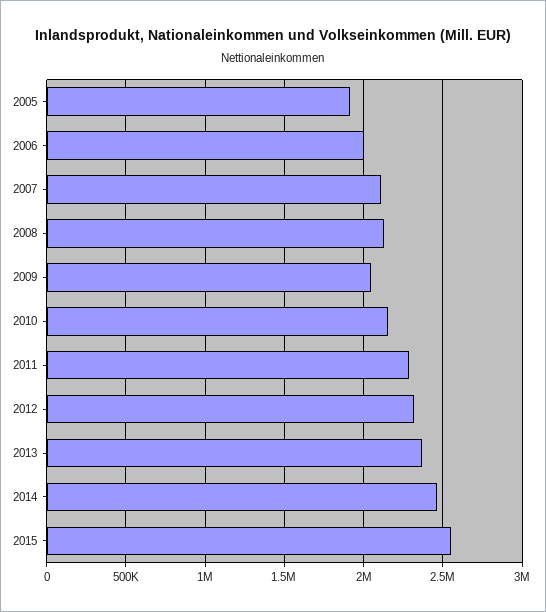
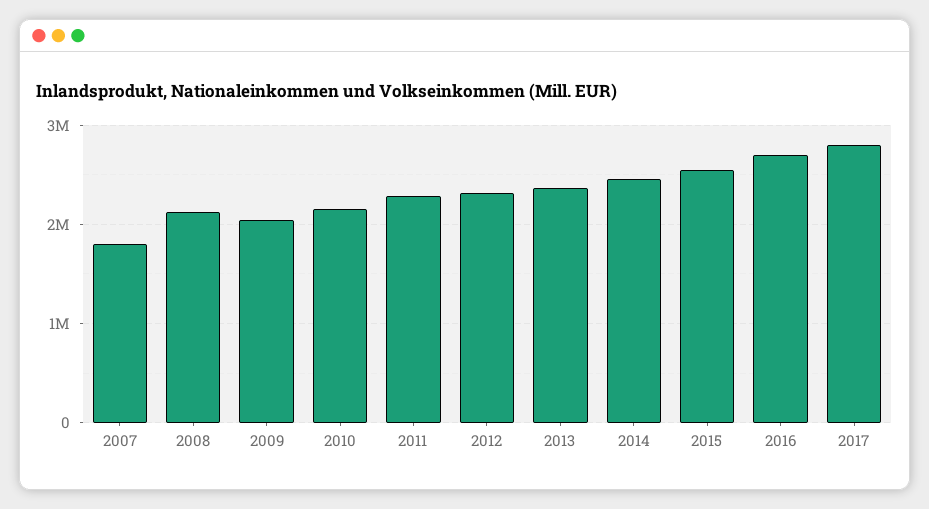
2005: 1900000 -> none
2006: 2000000 -> none
2007: 2100000 -> 1800000
2016: none -> 2700000
2017: none -> 2800000

